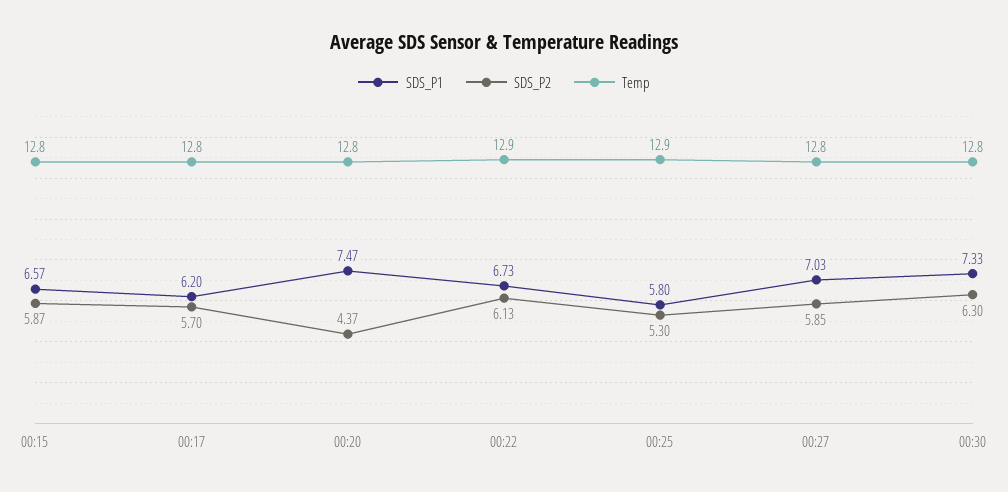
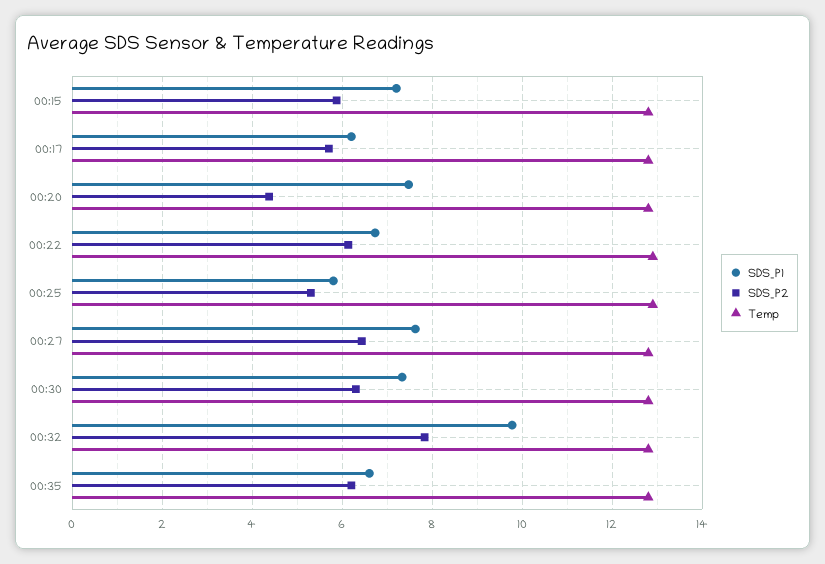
SDS_P1, 00:15: 6.57 -> 7.2
SDS_P1, 00:27: 7.03 -> 7.6
SDS_P2, 00:27: 5.85 -> 6.4
SDS_P1, 00:32: none -> 9.8
SDS_P2, 00:32: none -> 7.8
Temp, 00:32: none -> 12.8
SDS_P1, 00:35: none -> 6.6
SDS_P2, 00:35: none -> 6.2
Temp, 00:35: none -> 12.8

